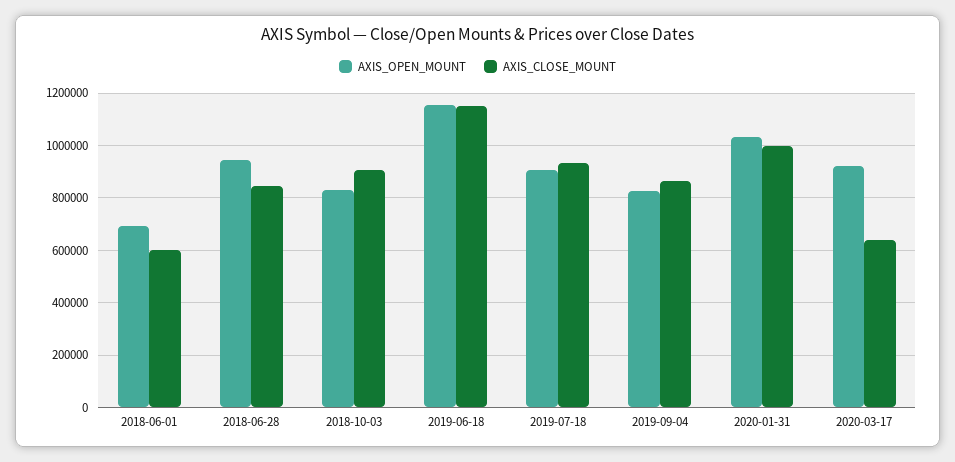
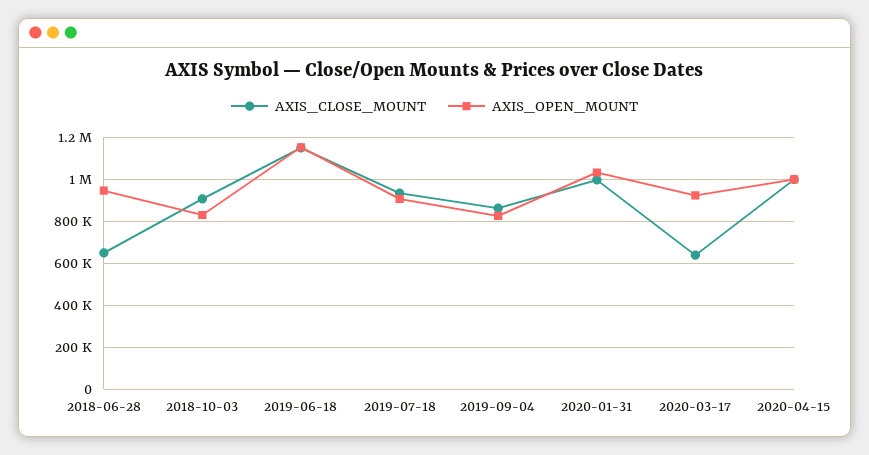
AXIS_OPEN_MOUNT, 2018-06-01: 700000 -> none
AXIS_CLOSE_MOUNT, 2018-06-01: 600000 -> none
AXIS_CLOSE_MOUNT, 2018-06-28: 850000 -> 650000
AXIS_CLOSE_MOUNT, 2020-04-15: none -> 1000000
AXIS_OPEN_MOUNT, 2020-04-15: none -> 1000000

